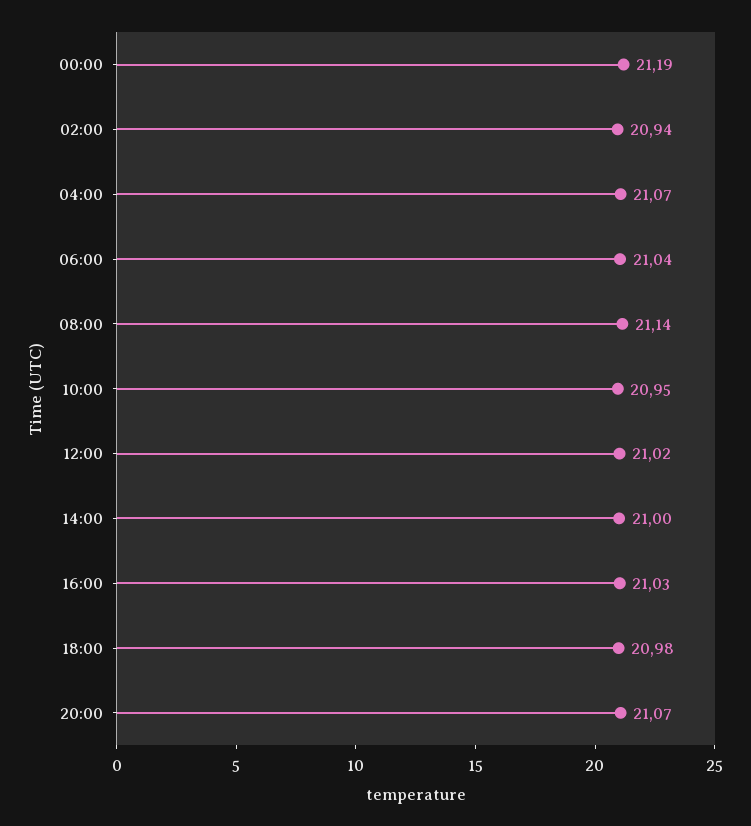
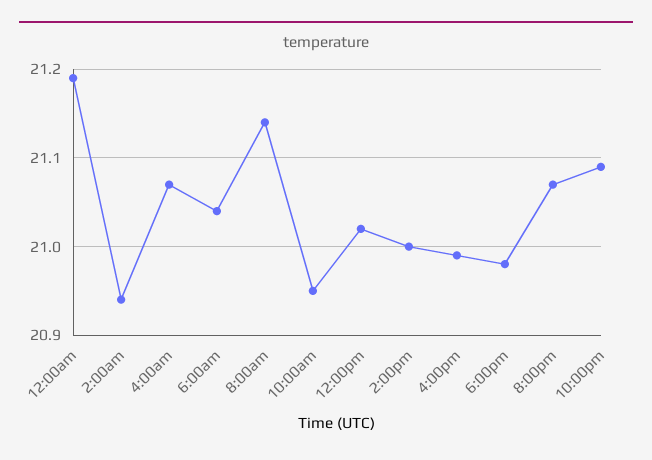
16:00: 21.03 -> 20.99
10:00pm: none -> 21.09

